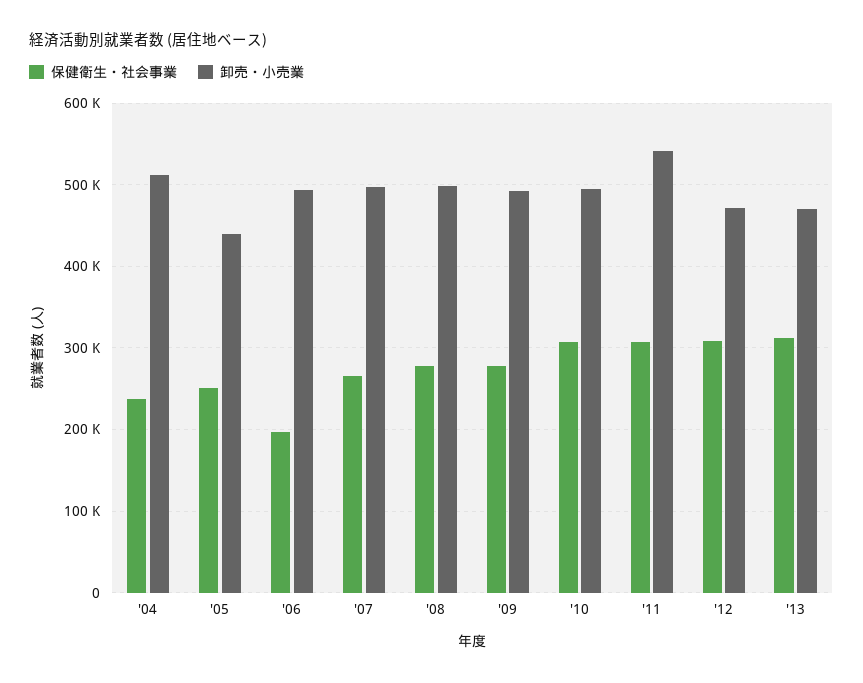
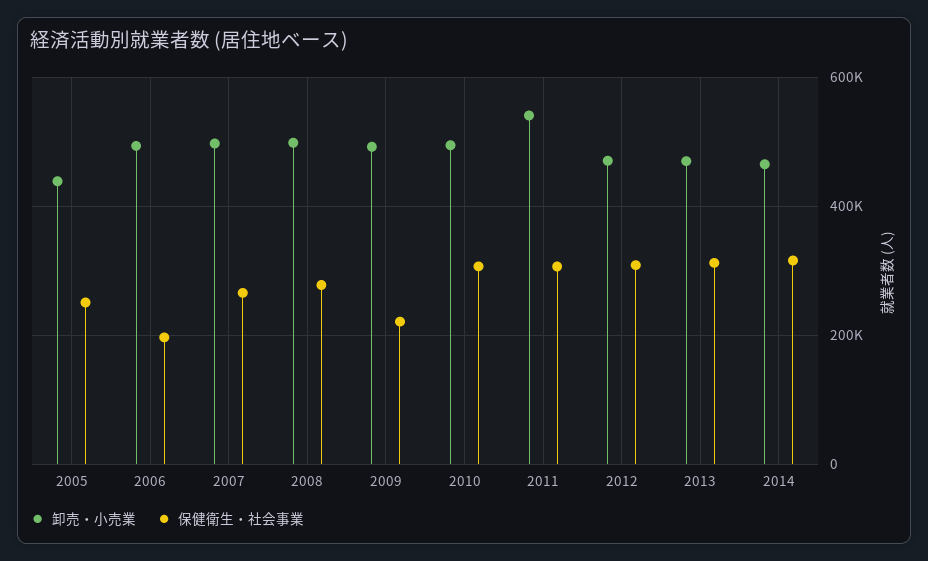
保健衛生・社会事業, '04: 240000 -> none
卸売・小売業, '04: 510000 -> none
保健衛生・社会事業, '09: 280000 -> 220000
卸売・小売業, 2014: none -> 460000
保健衛生・社会事業, 2014: none -> 320000

